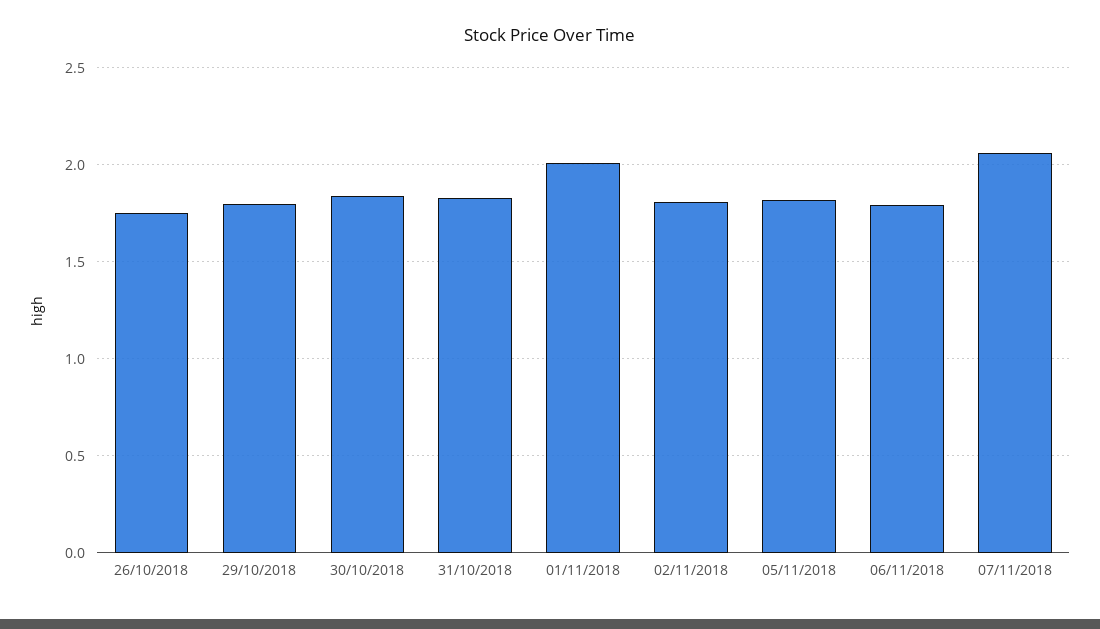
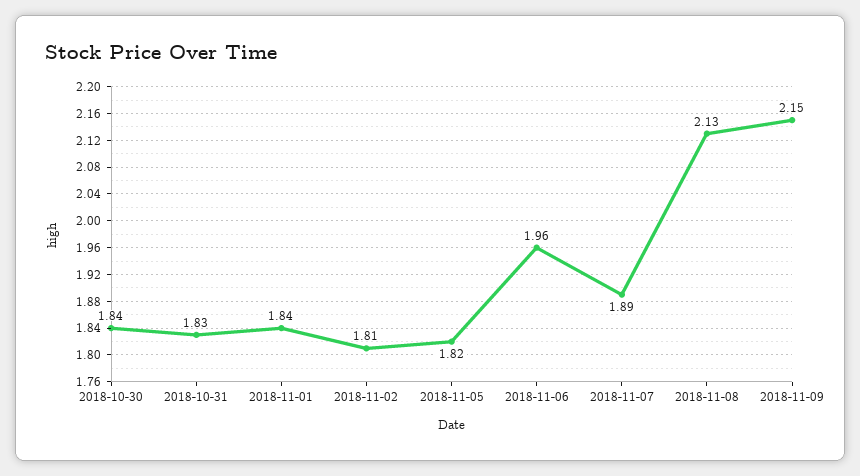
26/10/2018: 1.75 -> none
29/10/2018: 1.8 -> none
01/11/2018: 2 -> 1.84
06/11/2018: 1.8 -> 1.96
07/11/2018: 2.05 -> 1.89
2018-11-08: none -> 2.13
2018-11-09: none -> 2.15

